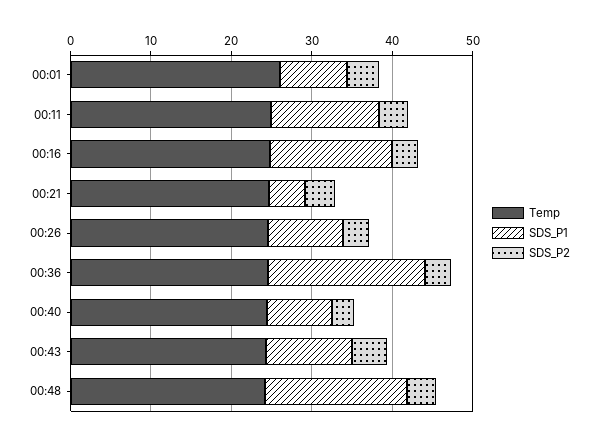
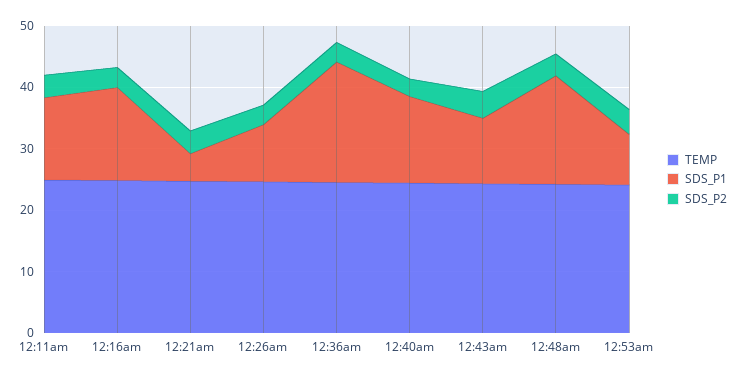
Temp, 00:01: 26 -> none
SDS_P1, 00:01: 8 -> none
SDS_P2, 00:01: 4 -> none
SDS_P1, 00:40: 8 -> 14
Temp, 12:53am: none -> 24
SDS_P1, 12:53am: none -> 8
SDS_P2, 12:53am: none -> 4

